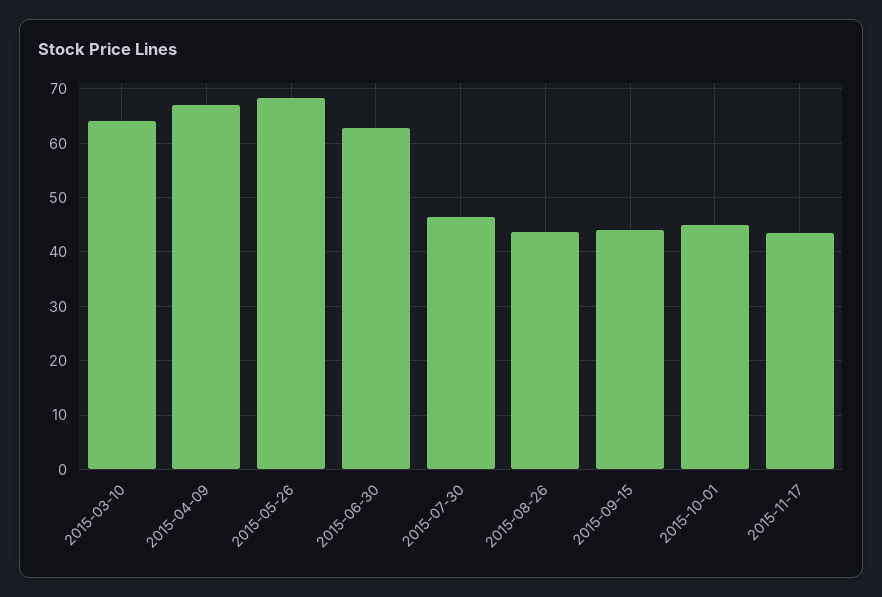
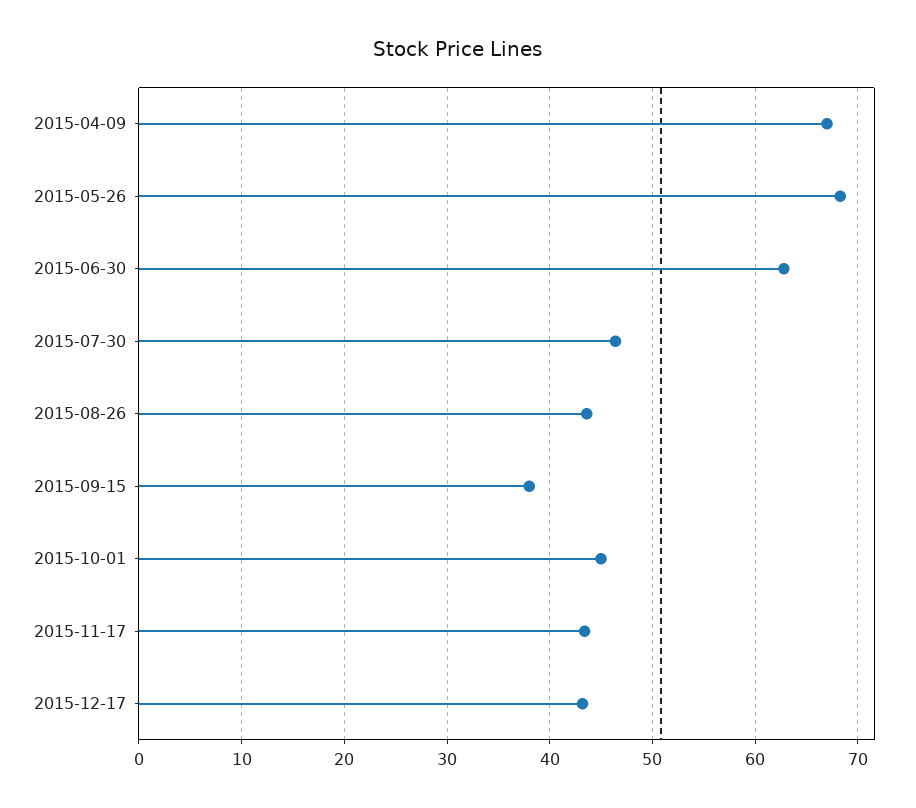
2015-03-10: 64 -> none
2015-09-15: 44 -> 38
2015-12-17: none -> 43

